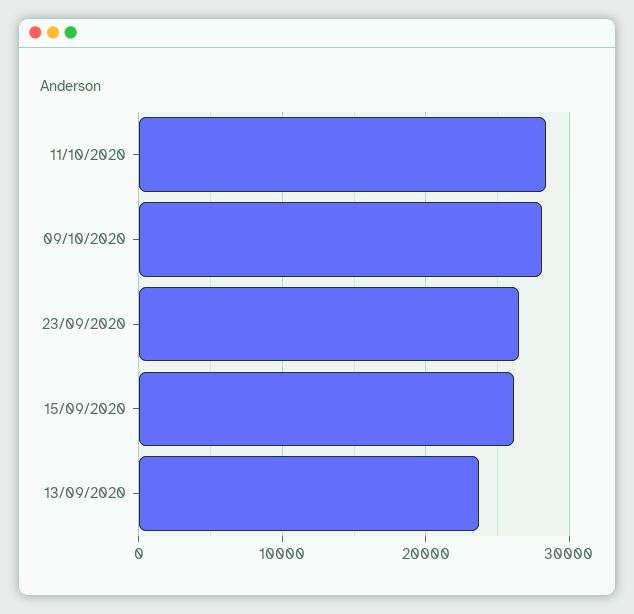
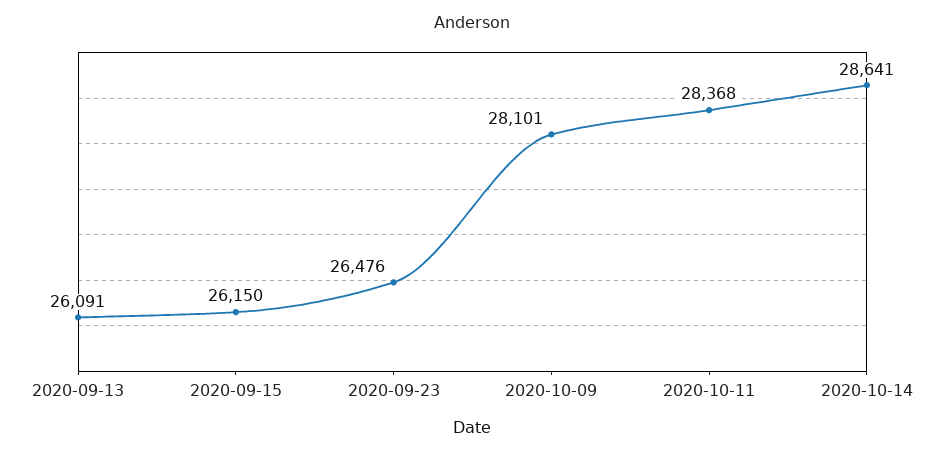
13/09/2020: 24000 -> 26091
2020-10-14: none -> 28641

